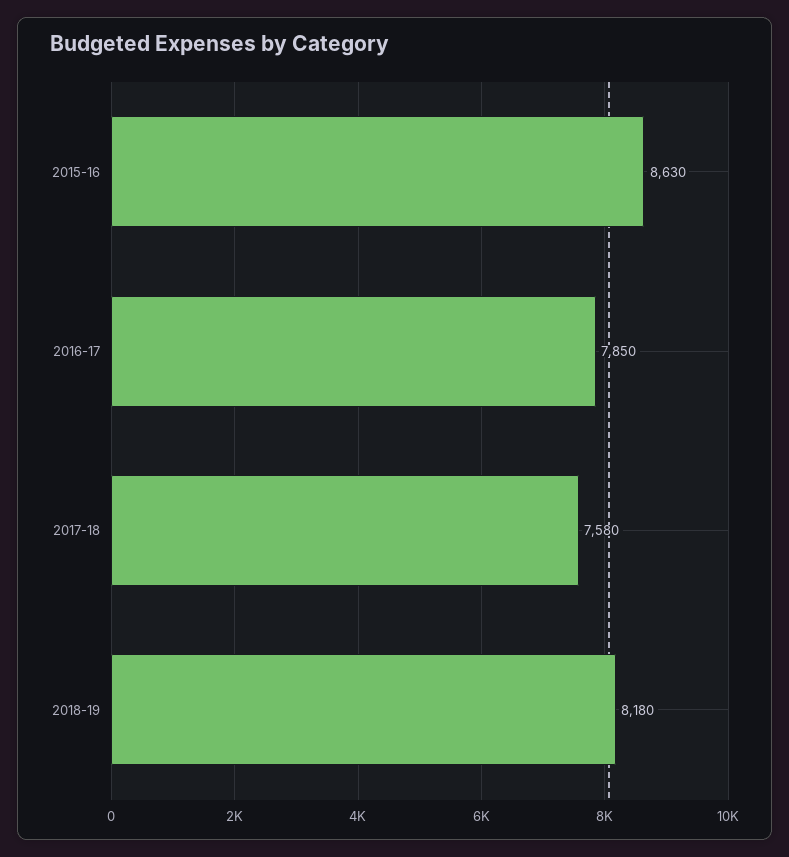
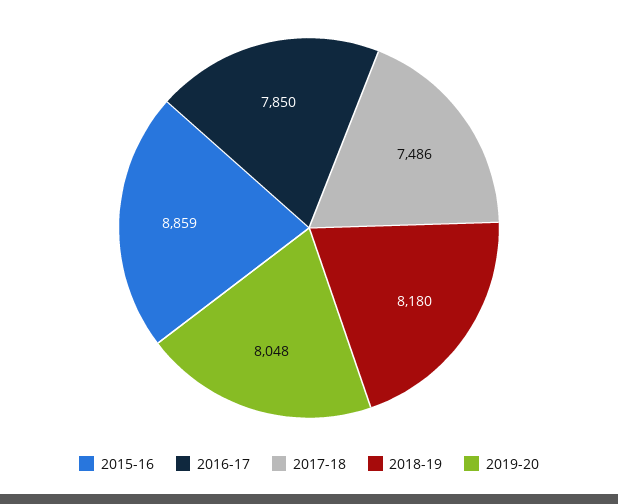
2015-16: 8630 -> 8859
2017-18: 7580 -> 7486
2019-20: none -> 8048

